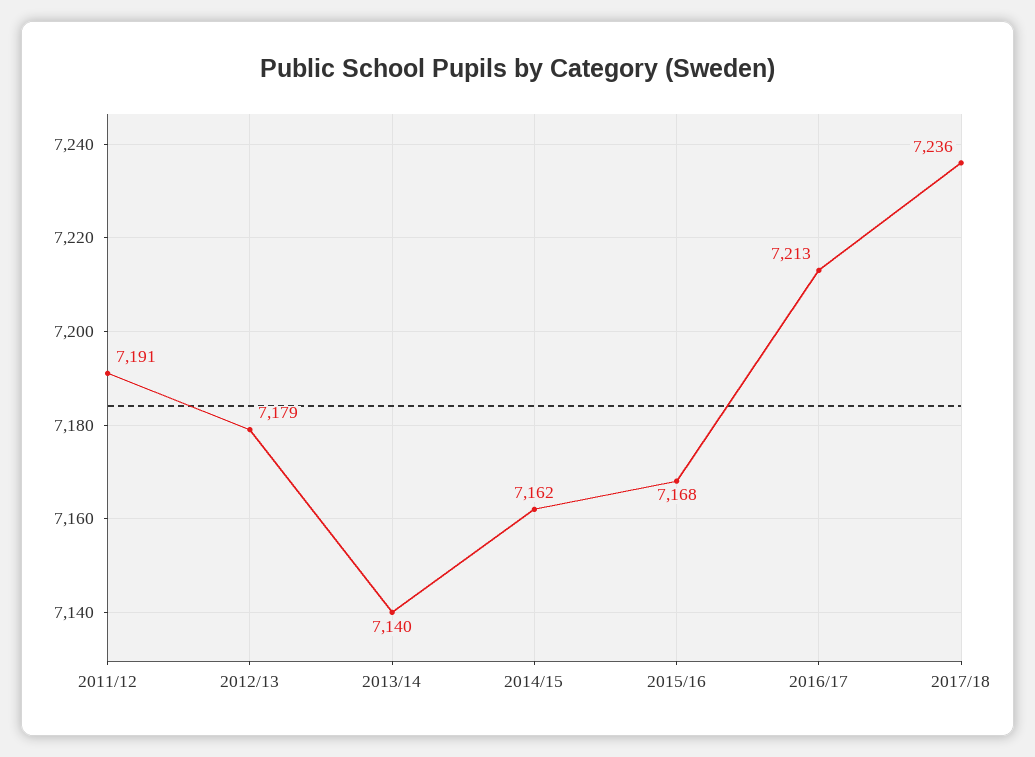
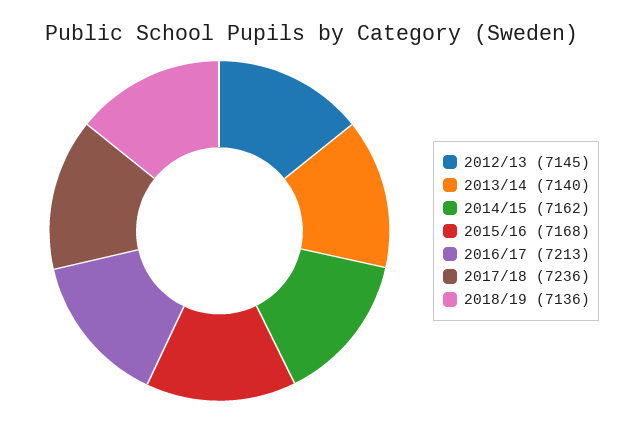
2011/12: 7191 -> none
2012/13: 7179 -> 7145
2018/19: none -> 7136

